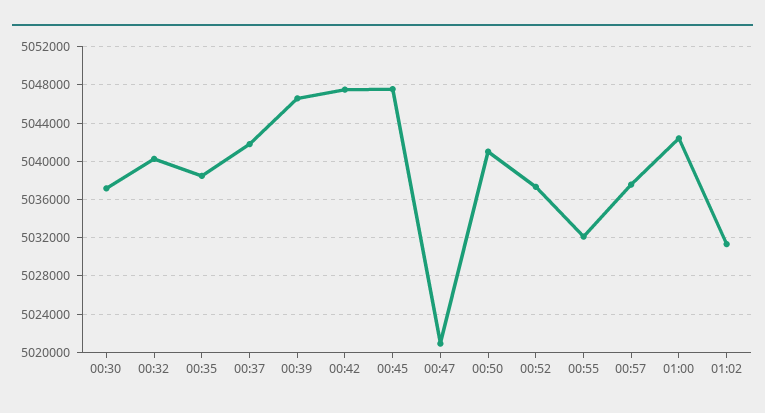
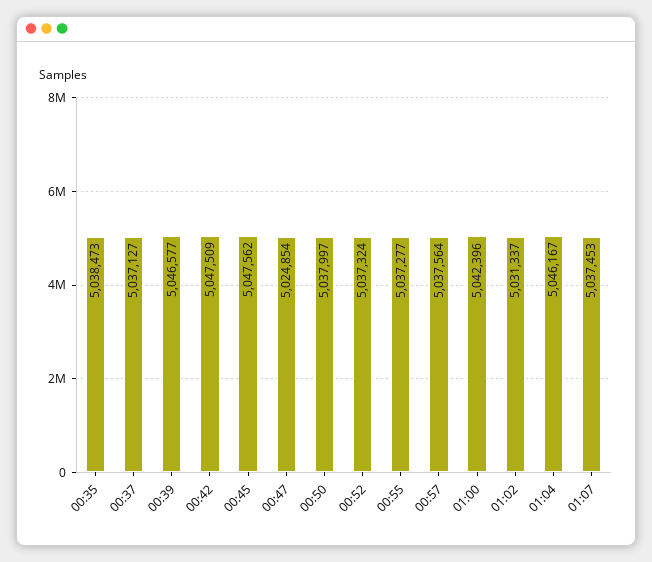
00:30: 5037000 -> none
00:32: 5040000 -> none
00:37: 5042000 -> 5037127
00:47: 5021000 -> 5024854
00:50: 5041000 -> 5037997
00:55: 5032000 -> 5037277
01:04: none -> 5046167
01:07: none -> 5037453

